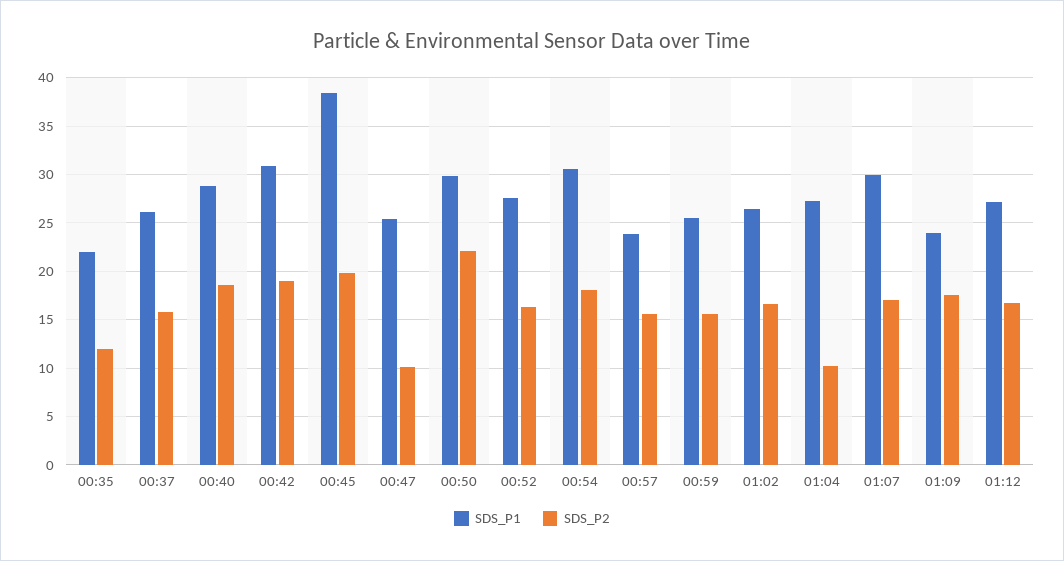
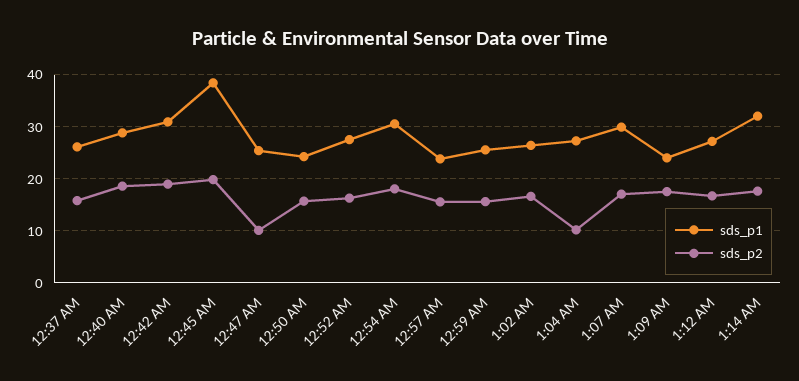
SDS_P1, 00:35: 22 -> none
SDS_P2, 00:35: 12 -> none
SDS_P1, 00:50: 30 -> 24
SDS_P2, 00:50: 22 -> 16
SDS_P1, 1:14 AM: none -> 32
SDS_P2, 1:14 AM: none -> 18

